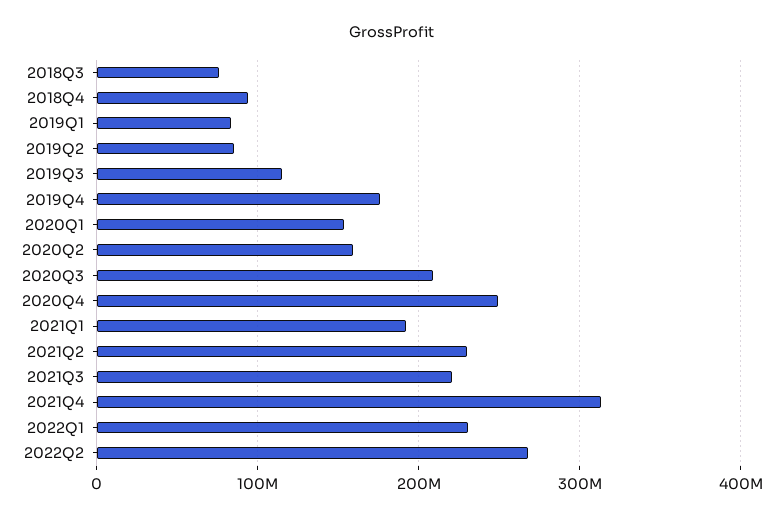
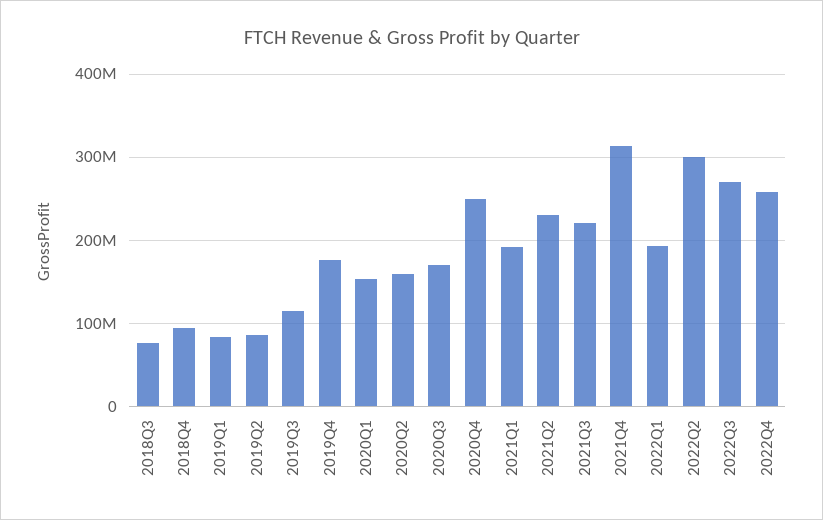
2020Q3: 210000000 -> 170000000
2022Q1: 230000000 -> 190000000
2022Q2: 270000000 -> 300000000
2022Q3: none -> 270000000
2022Q4: none -> 260000000

